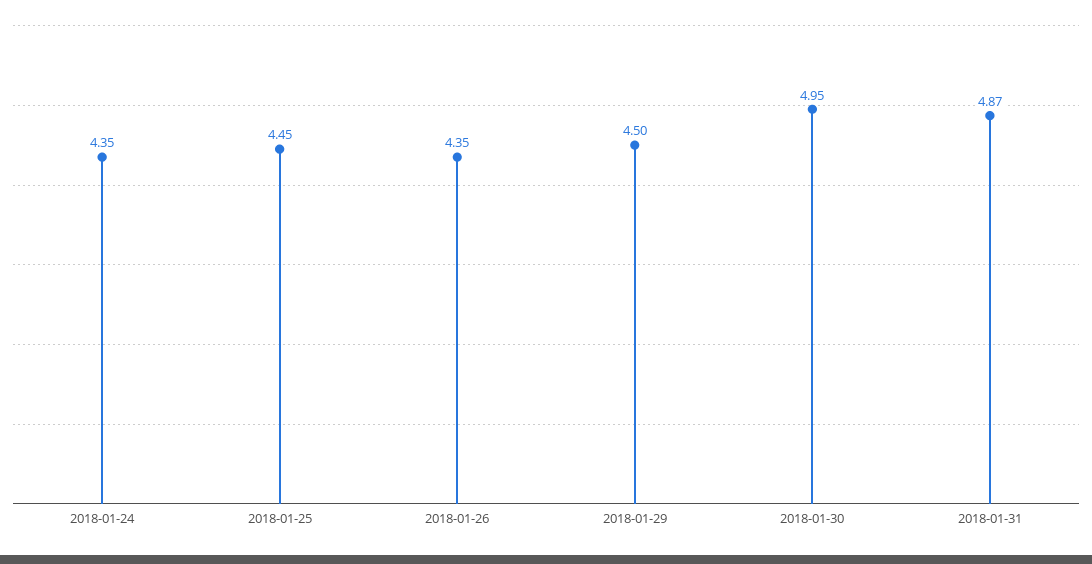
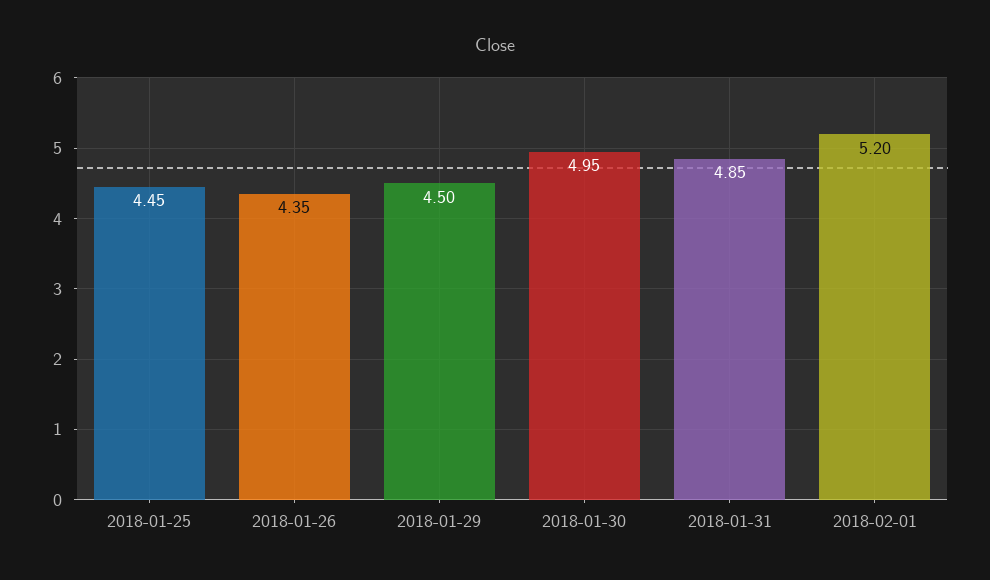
2018-01-24: 4.35 -> none
2018-01-31: 4.87 -> 4.85
2018-02-01: none -> 5.2

